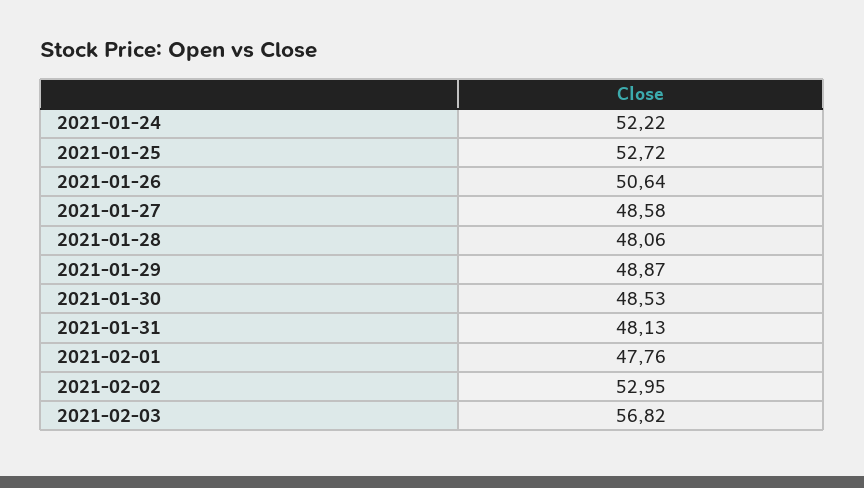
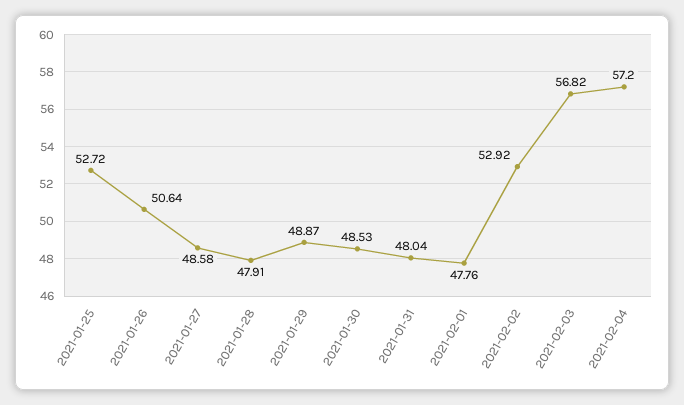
2021-01-24: 52.22 -> none
2021-01-28: 48.06 -> 47.91
2021-01-31: 48.13 -> 48.04
2021-02-02: 52.95 -> 52.92
2021-02-04: none -> 57.2

